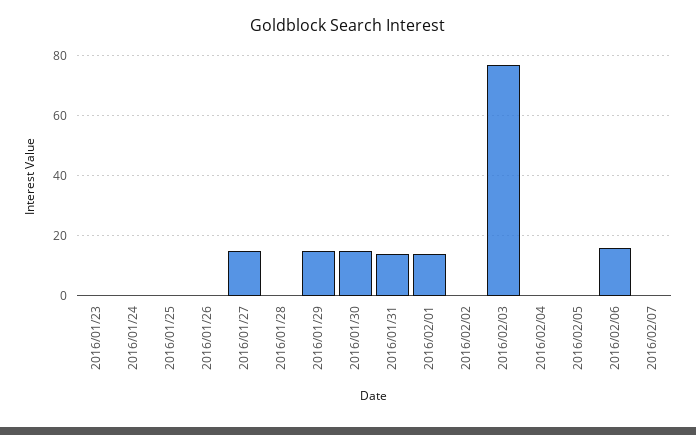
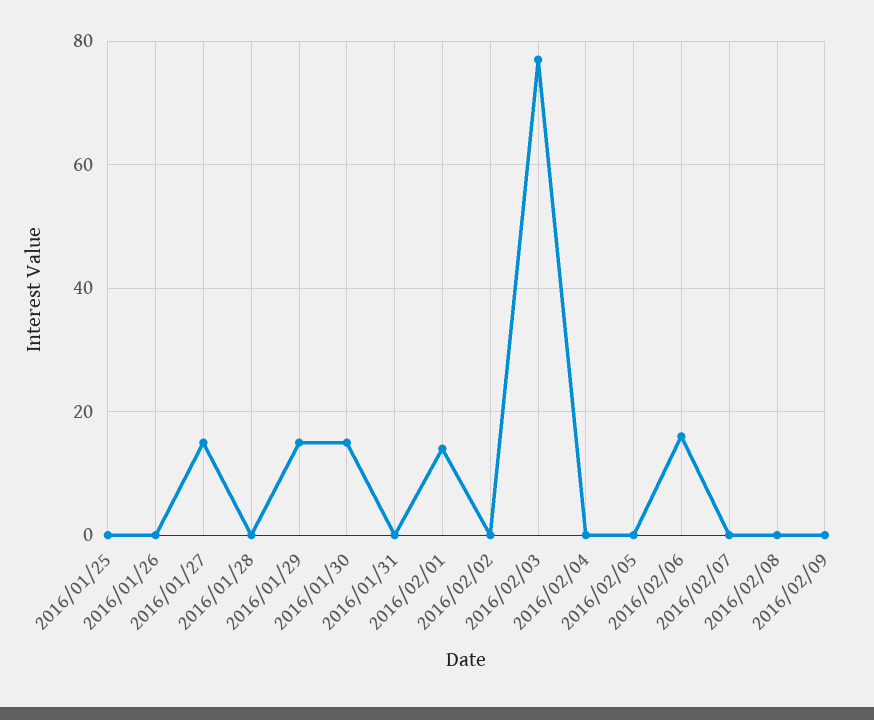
2016/01/23: 0 -> none
2016/01/24: 0 -> none
2016/01/31: 15 -> 0
2016/02/08: none -> 0
2016/02/09: none -> 0

